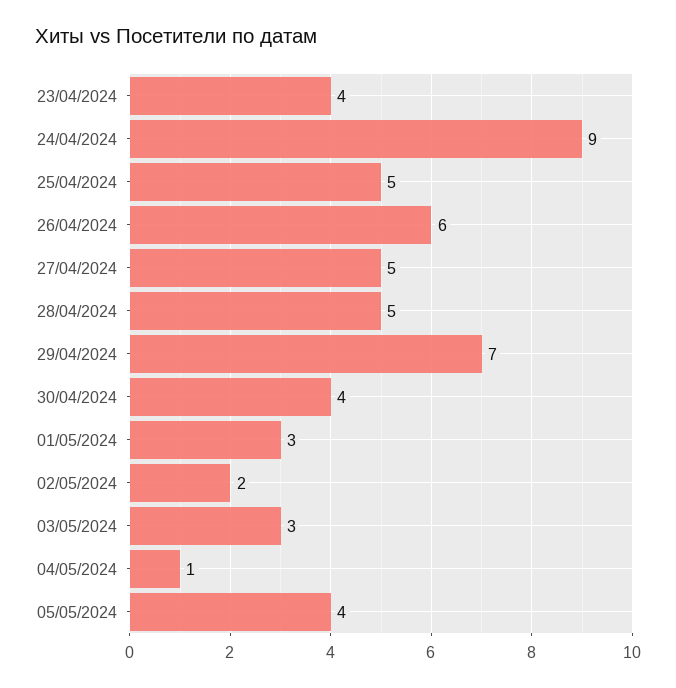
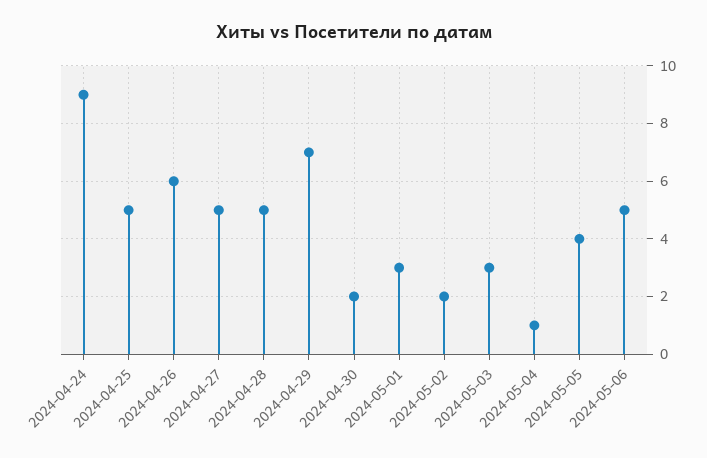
23/04/2024: 4 -> none
30/04/2024: 4 -> 2
2024-05-06: none -> 5

